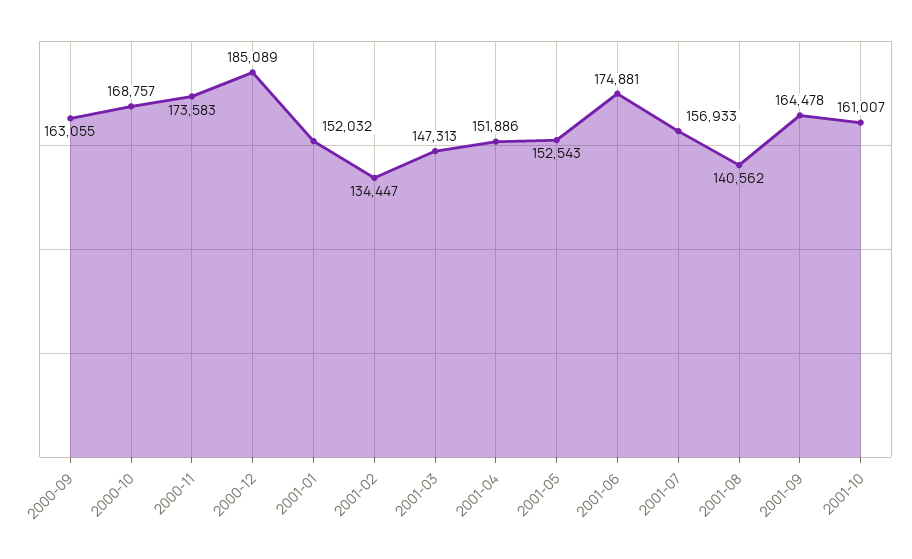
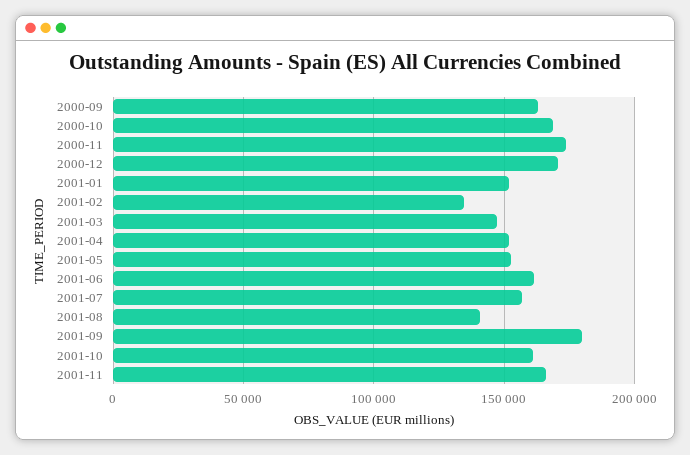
2000-12: 185089 -> 170000
2001-06: 174881 -> 160000
2001-09: 164478 -> 180000
2001-11: none -> 165000

